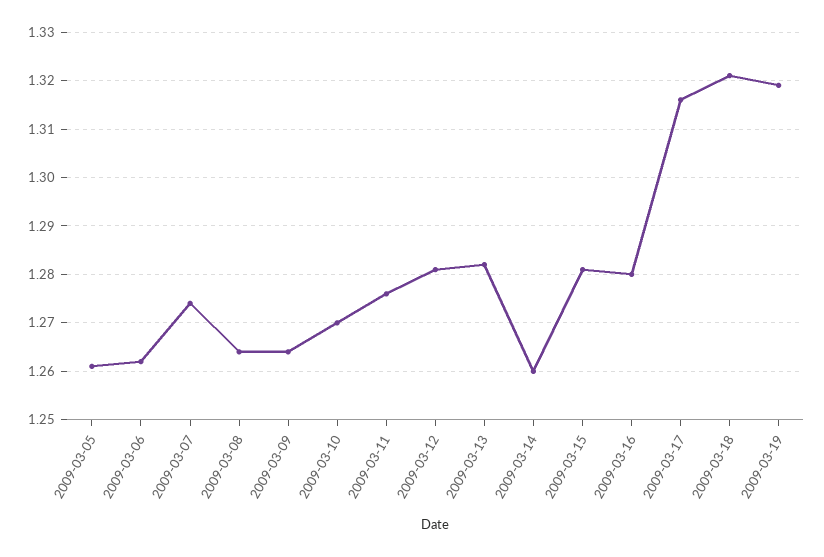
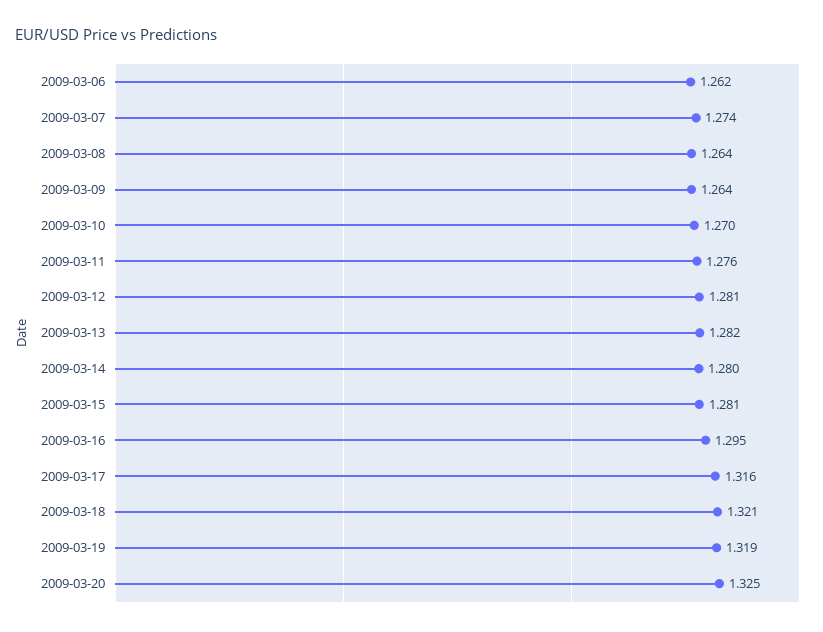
2009-03-05: 1.26 -> none
2009-03-14: 1.26 -> 1.28
2009-03-16: 1.28 -> 1.295
2009-03-20: none -> 1.325

